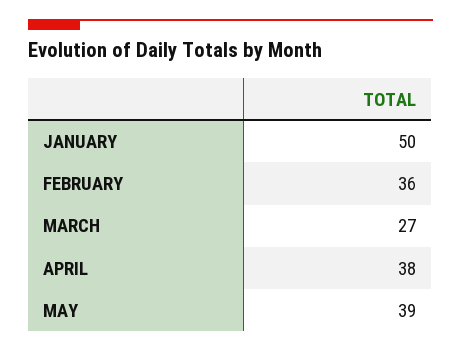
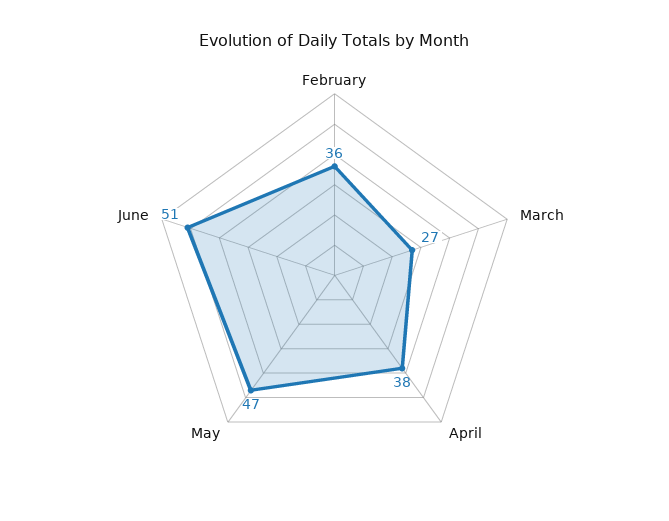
JANUARY: 50 -> none
MAY: 39 -> 47
June: none -> 51

